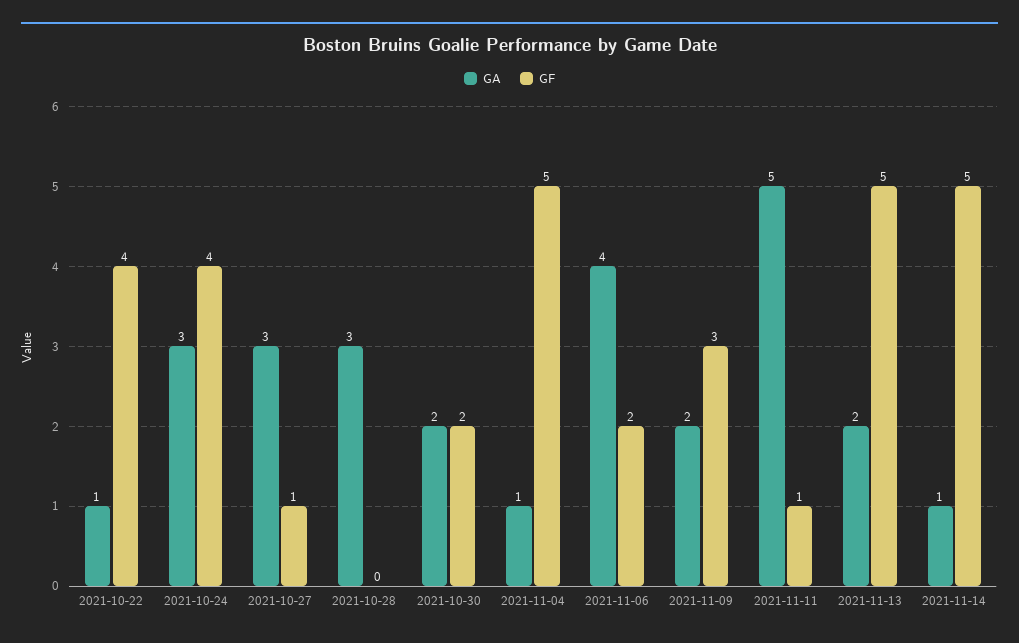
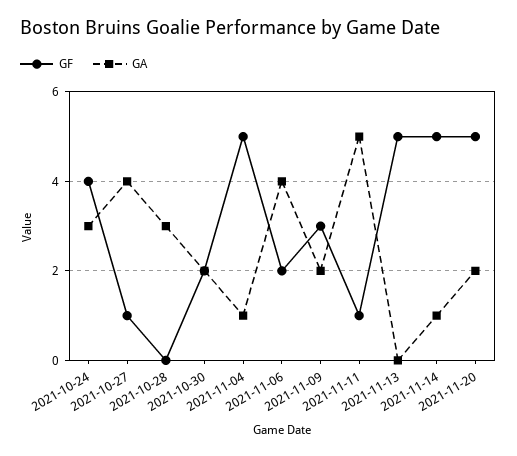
GA, 2021-10-22: 1 -> none
GF, 2021-10-22: 4 -> none
GA, 2021-10-27: 3 -> 4
GA, 2021-11-13: 2 -> 0
GF, 2021-11-20: none -> 5
GA, 2021-11-20: none -> 2

